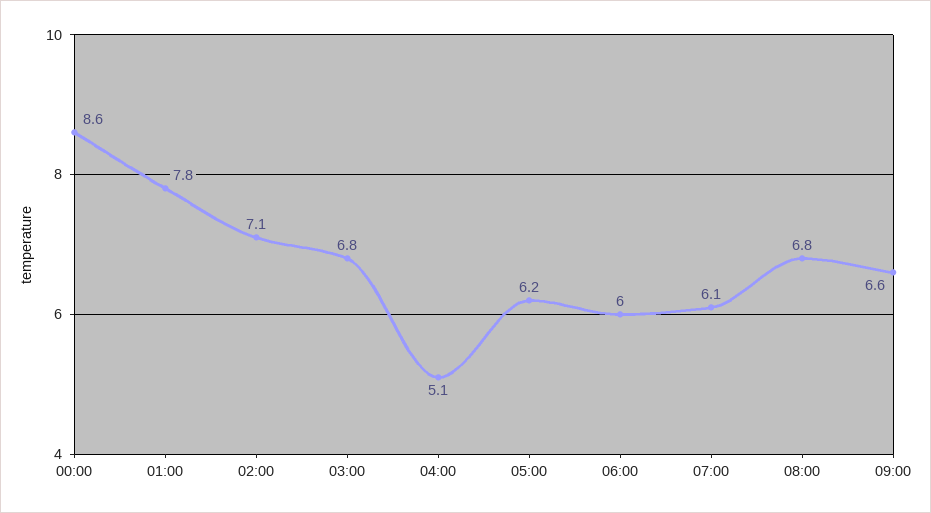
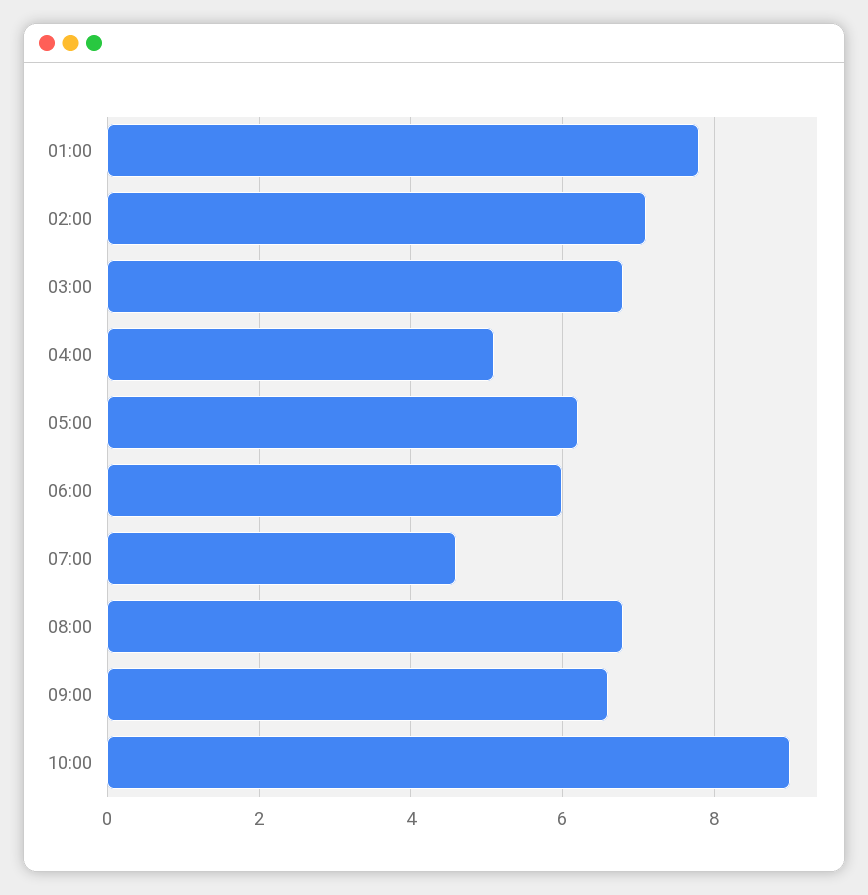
00:00: 8.6 -> none
07:00: 6.1 -> 4.5
10:00: none -> 9

